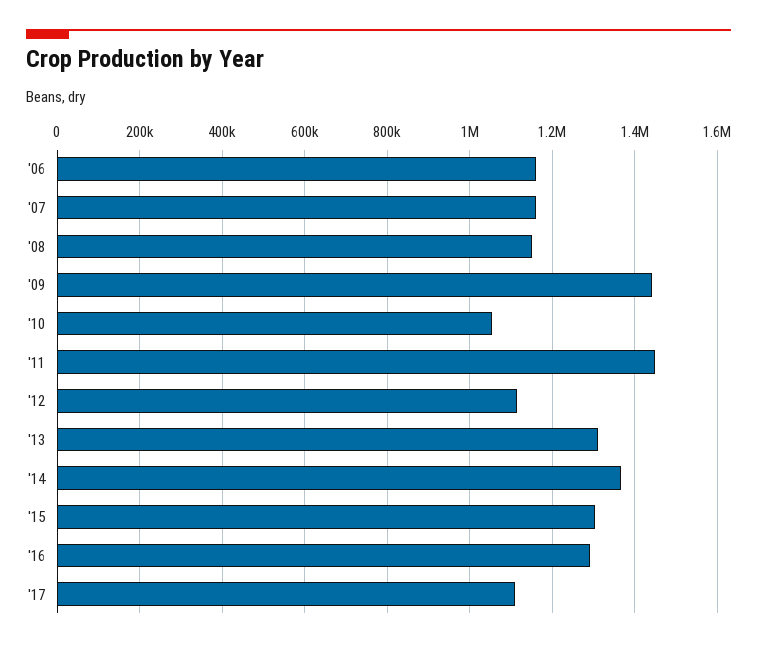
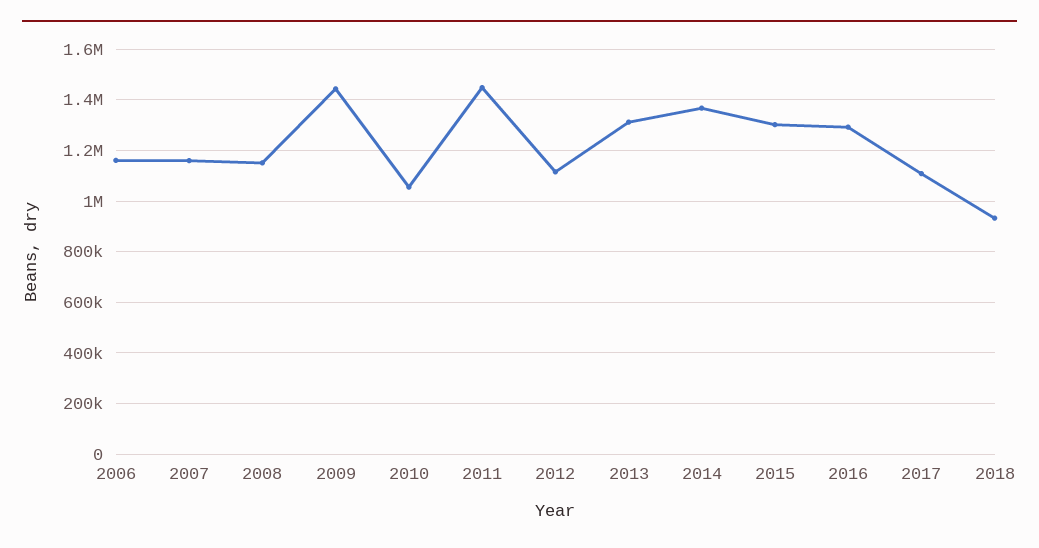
2018: none -> 925000

